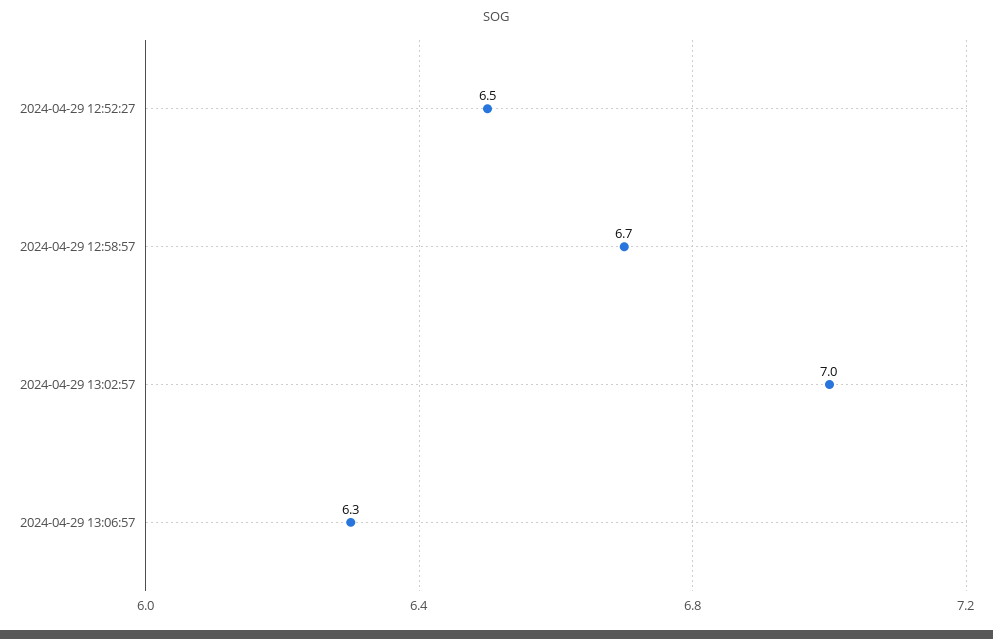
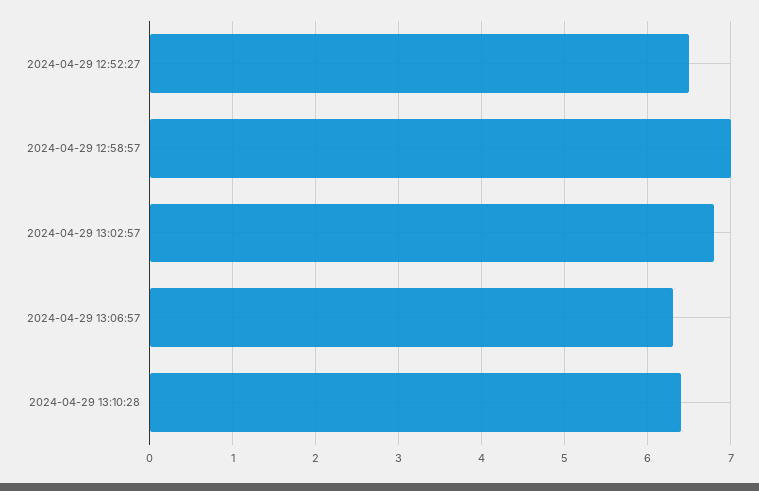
2024-04-29 12:58:57: 6.7 -> 7
2024-04-29 13:02:57: 7 -> 6.8
2024-04-29 13:10:28: none -> 6.4

